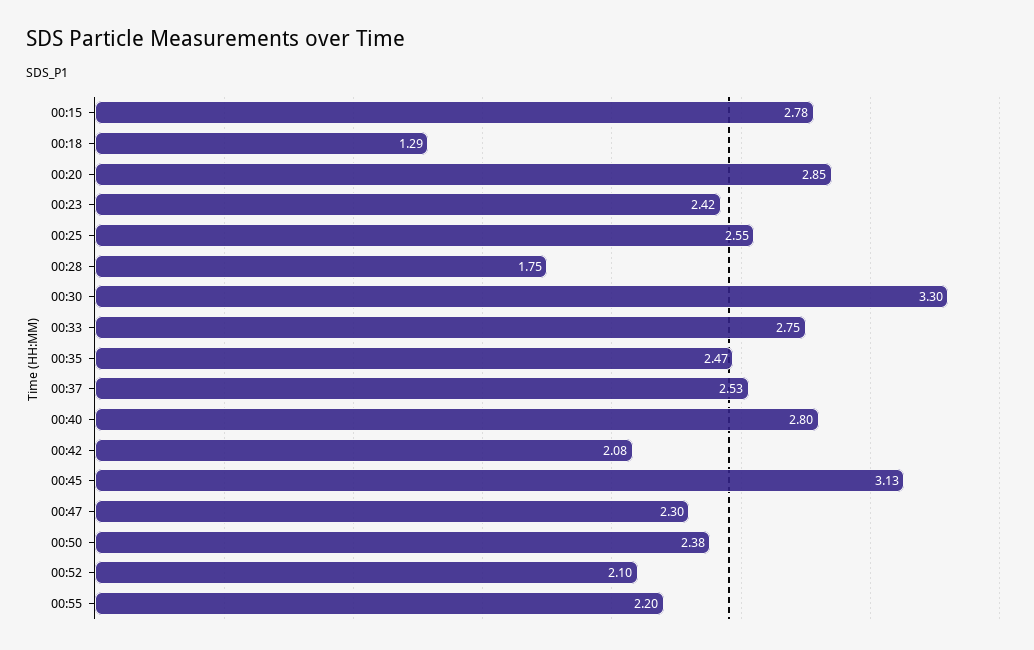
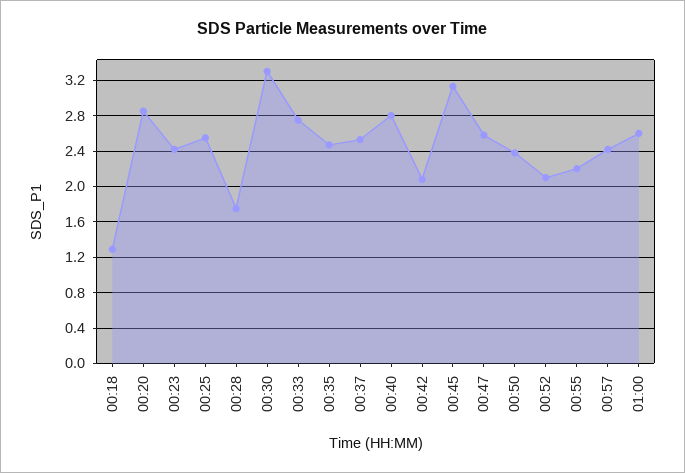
00:15: 2.78 -> none
00:47: 2.3 -> 2.6
00:57: none -> 2.4
01:00: none -> 2.6

